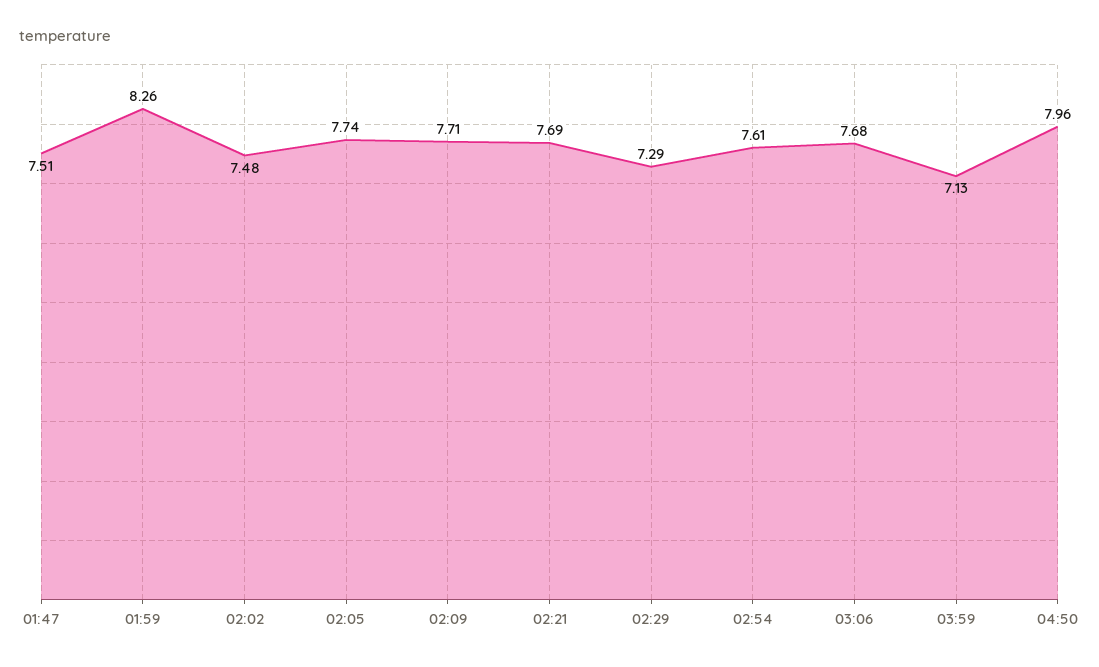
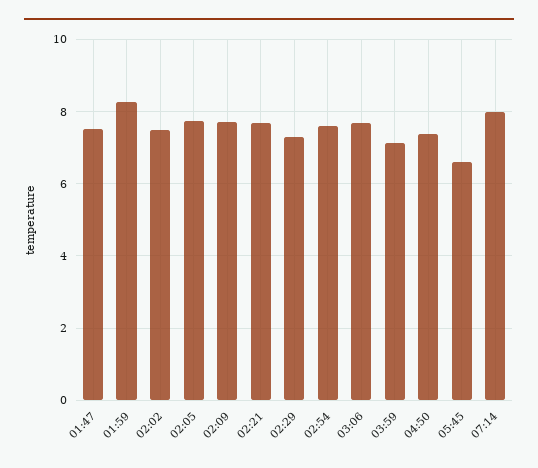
04:50: 7.96 -> 7.4
05:45: none -> 6.6
07:14: none -> 8

